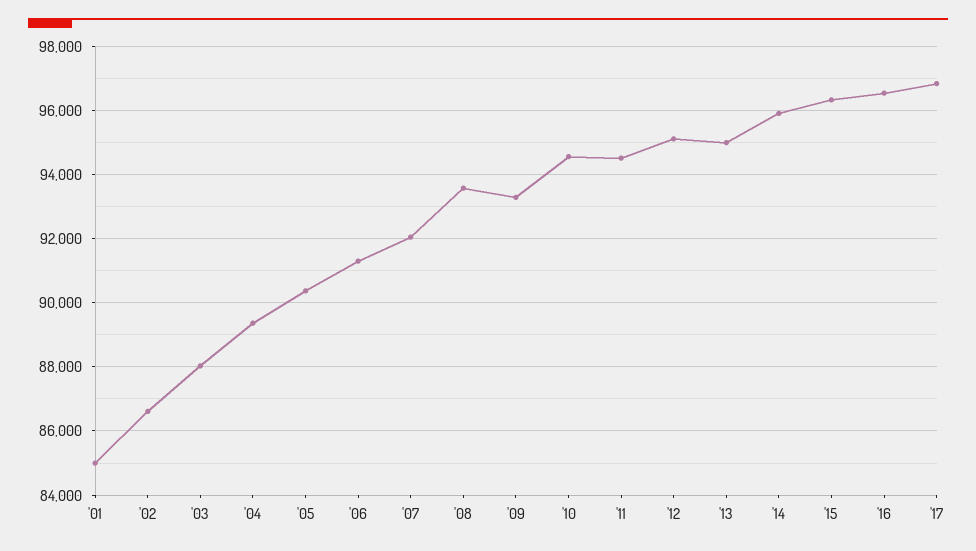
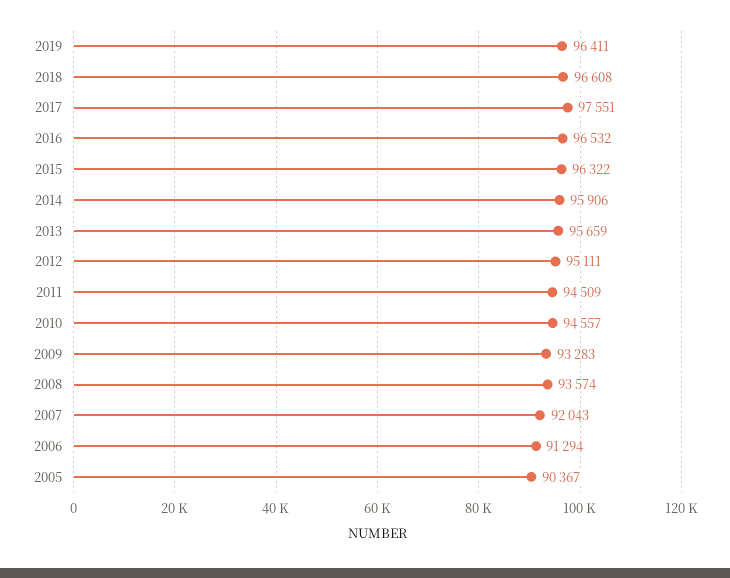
'01: 85000 -> none
'02: 86600 -> none
'03: 88000 -> none
'04: 89400 -> none
'13: 95000 -> 95659
'17: 96800 -> 97551
2019: none -> 96411
2018: none -> 96608

